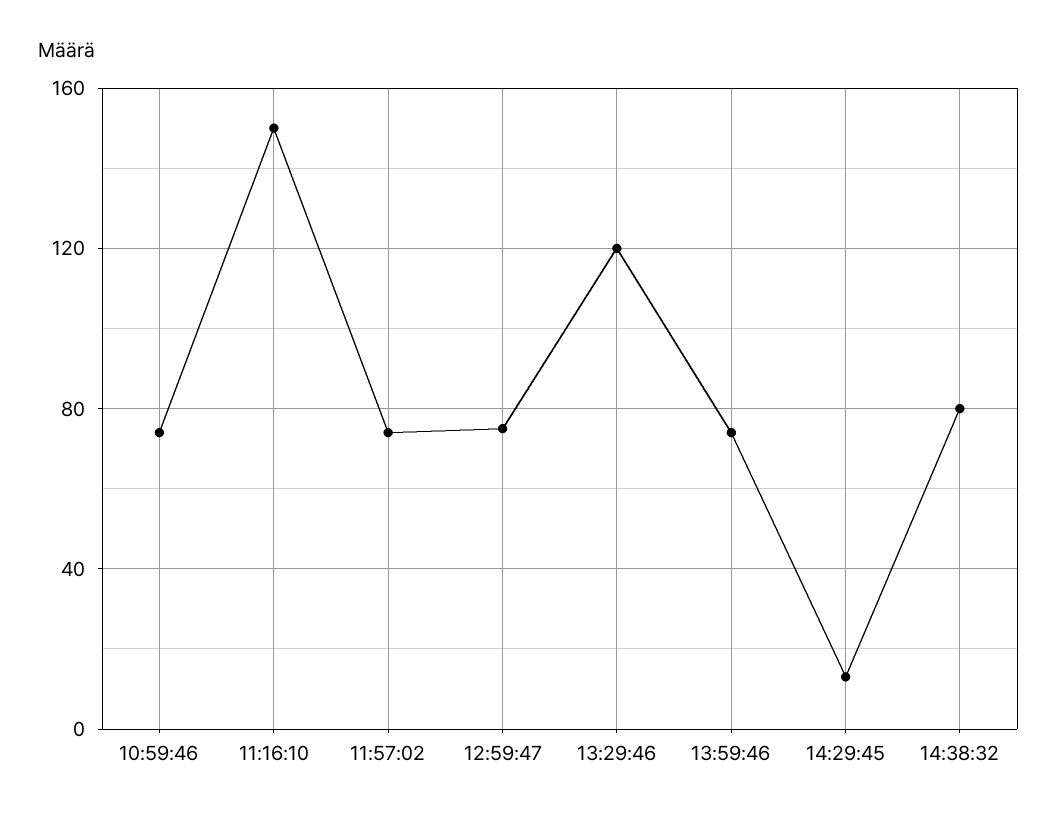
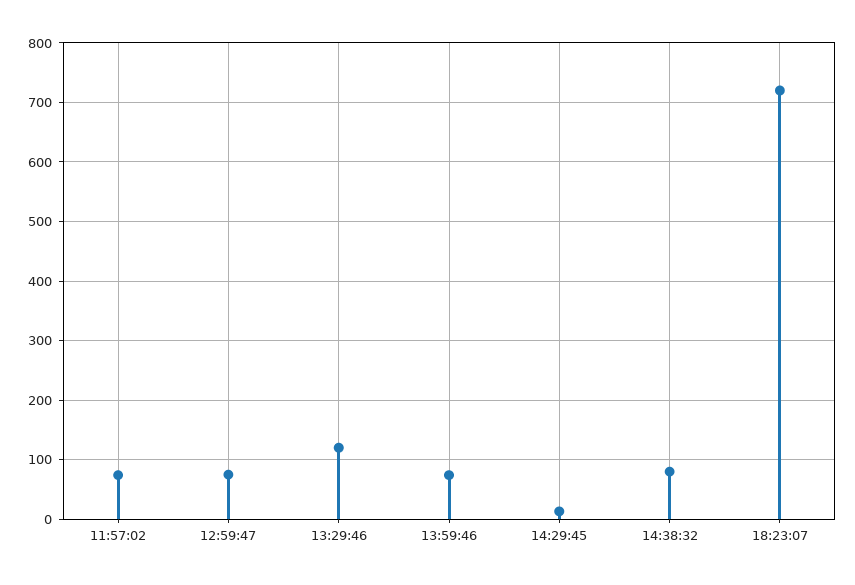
10:59:46: 75 -> none
11:16:10: 150 -> none
18:23:07: none -> 720

